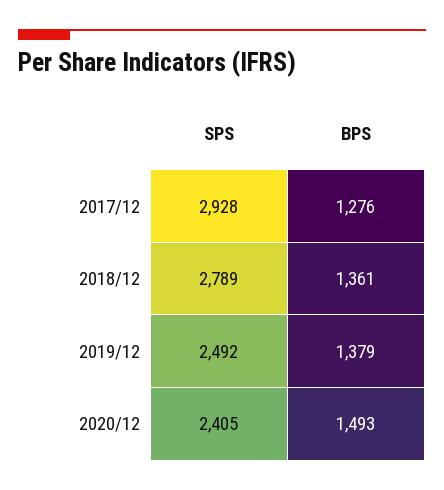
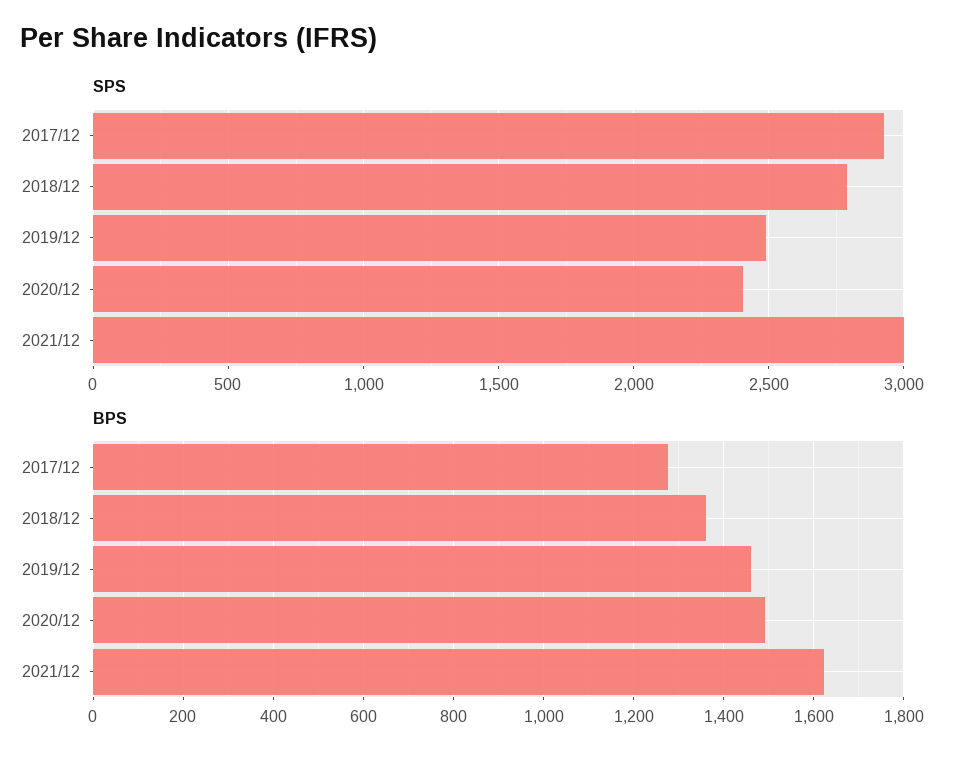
BPS, 2019/12: 1379 -> 1460
SPS, 2021/12: none -> 3000
BPS, 2021/12: none -> 1620

